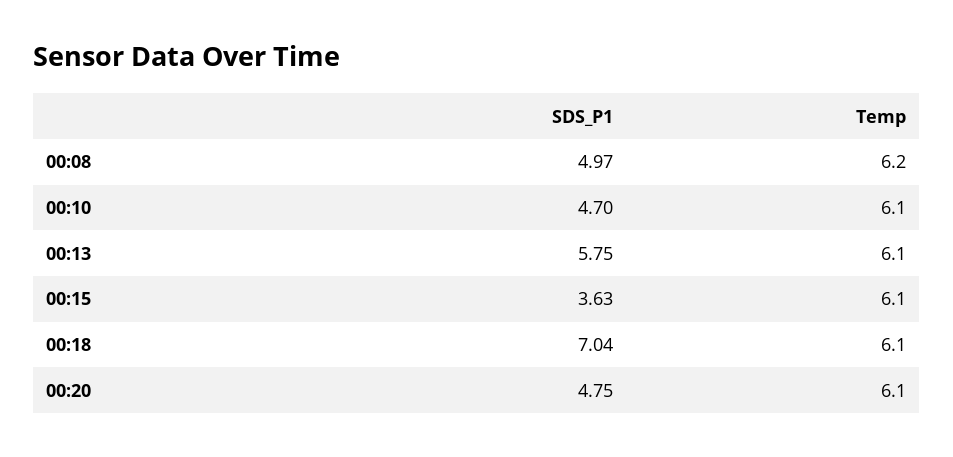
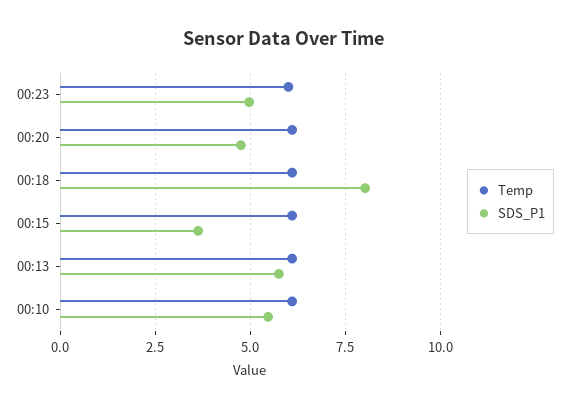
SDS_P1, 00:08: 4.97 -> none
Temp, 00:08: 6.2 -> none
SDS_P1, 00:10: 4.7 -> 5.5
SDS_P1, 00:18: 7.04 -> 8
Temp, 00:23: none -> 6
SDS_P1, 00:23: none -> 5

